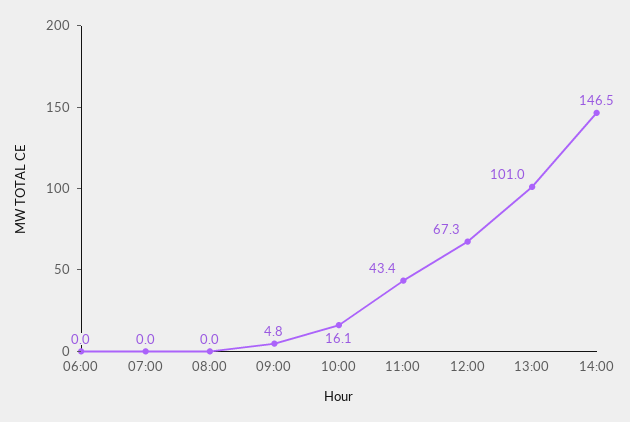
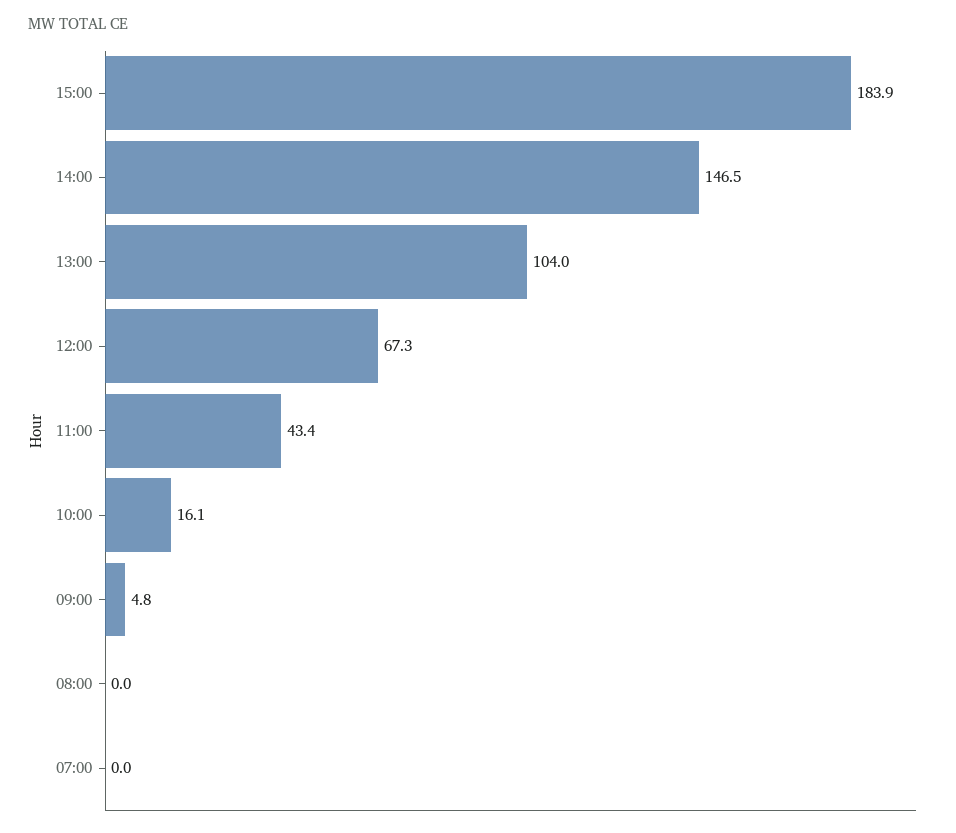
06:00: 0 -> none
13:00: 101 -> 104
15:00: none -> 183.9

